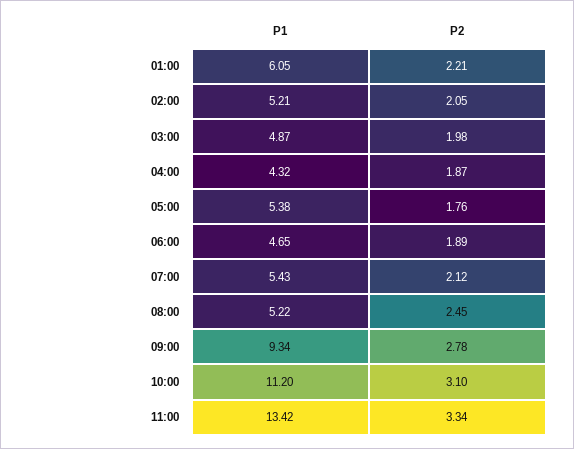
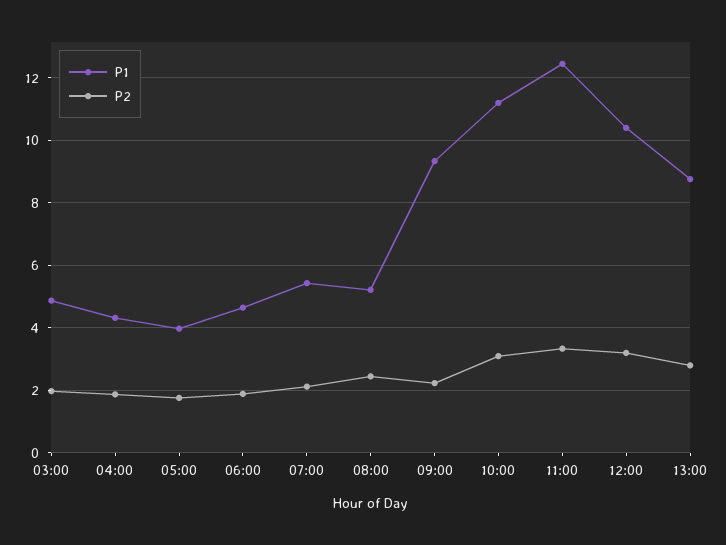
P1, 01:00: 6.05 -> none
P2, 01:00: 2.21 -> none
P1, 02:00: 5.21 -> none
P2, 02:00: 2.05 -> none
P1, 05:00: 5.38 -> 4
P2, 09:00: 2.78 -> 2.2
P1, 11:00: 13.42 -> 12.4
P1, 12:00: none -> 10.4
P2, 12:00: none -> 3.2
P1, 13:00: none -> 8.8
P2, 13:00: none -> 2.8

